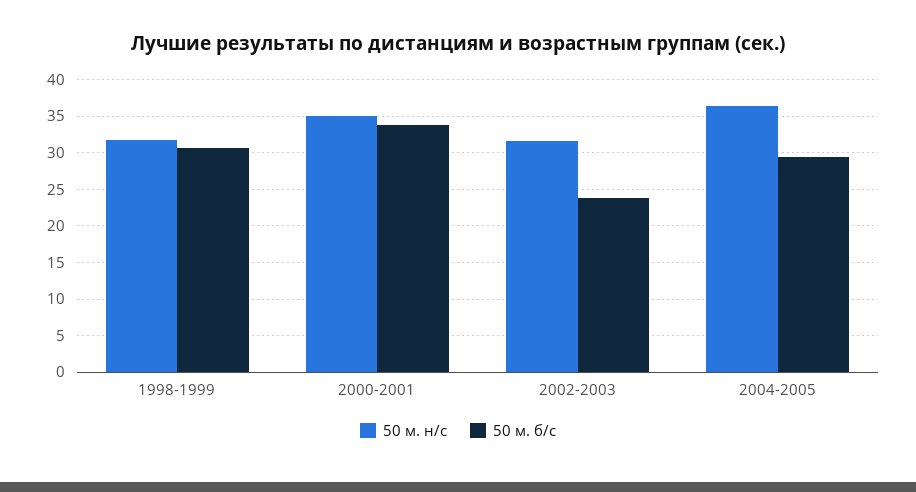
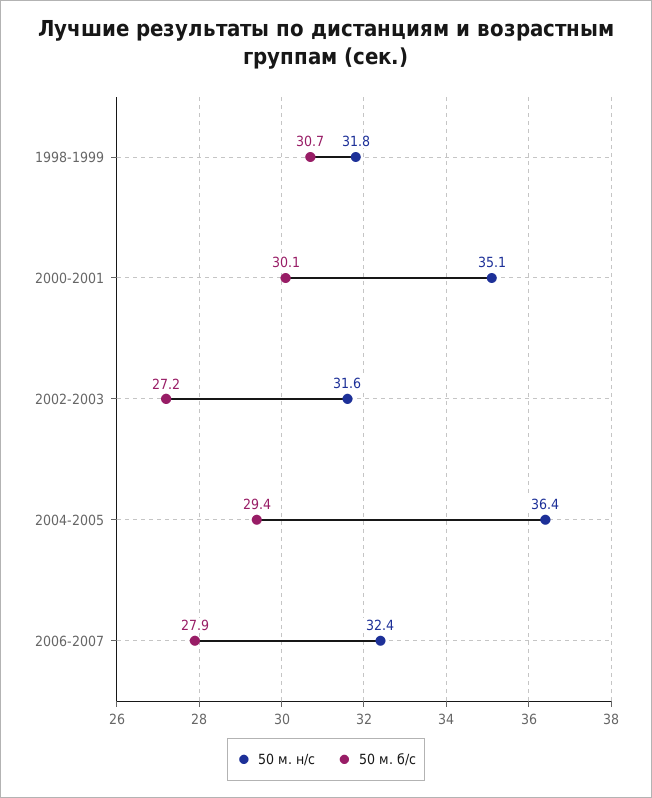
50 м. б/с, 2000-2001: 34 -> 30.1
50 м. б/с, 2002-2003: 24 -> 27.2
50 м. н/с, 2006-2007: none -> 32.4
50 м. б/с, 2006-2007: none -> 27.9

